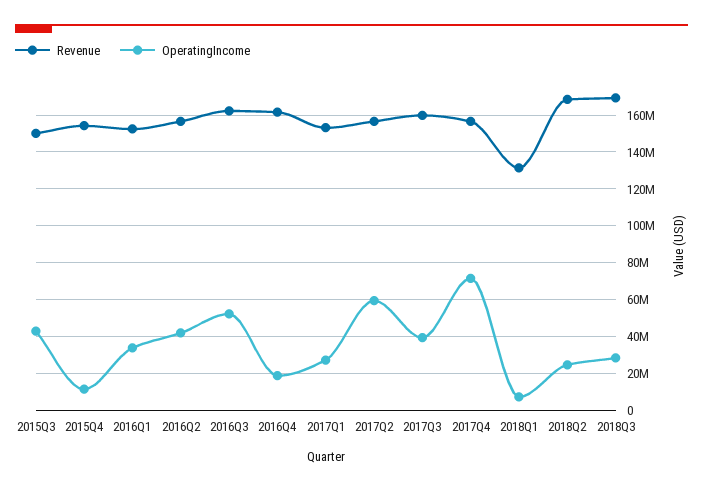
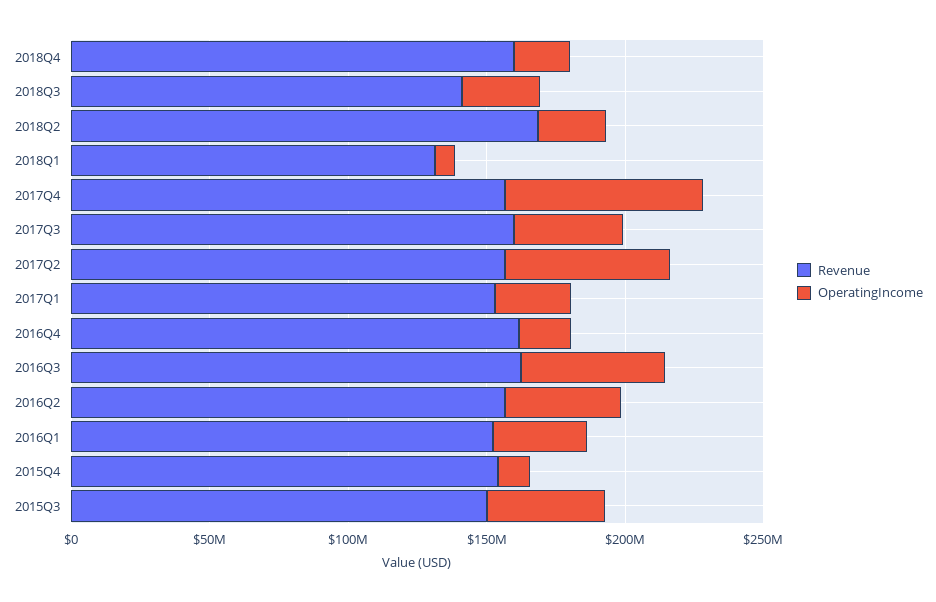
Revenue, 2018Q3: 170000000 -> 140000000
Revenue, 2018Q4: none -> 160000000
OperatingIncome, 2018Q4: none -> 20000000

